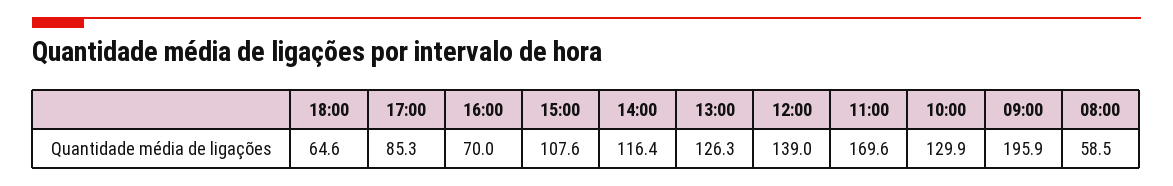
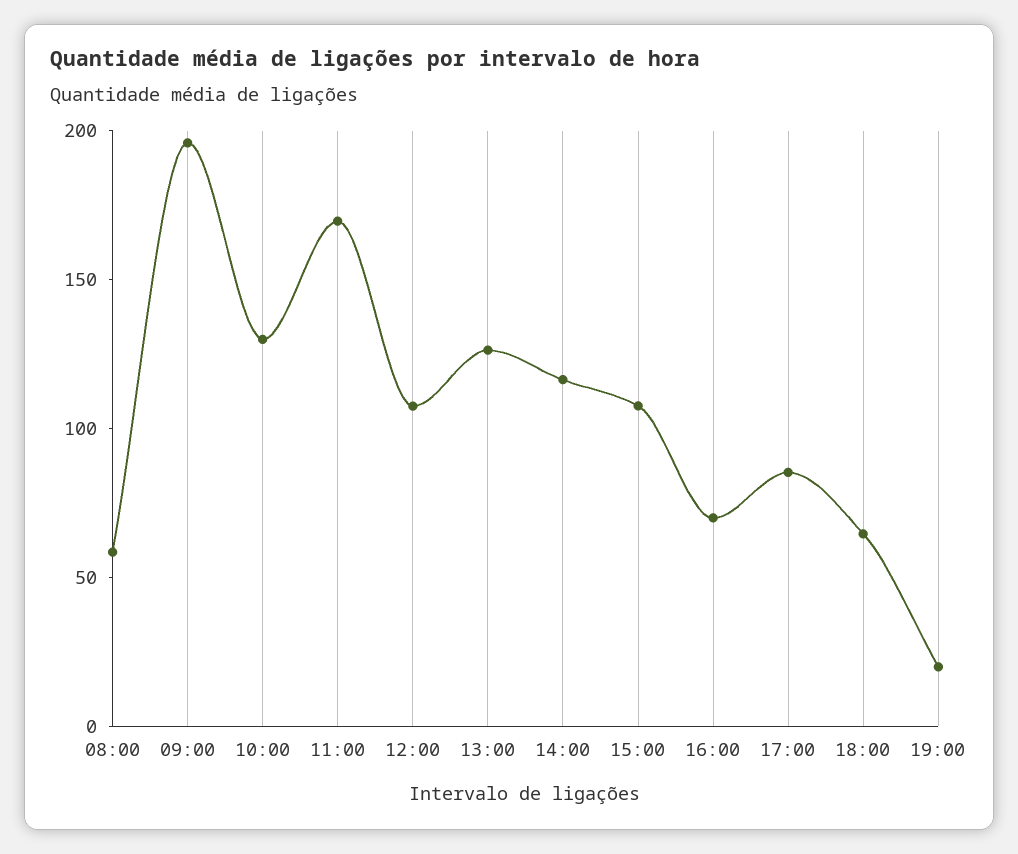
12:00: 139 -> 110
19:00: none -> 20

